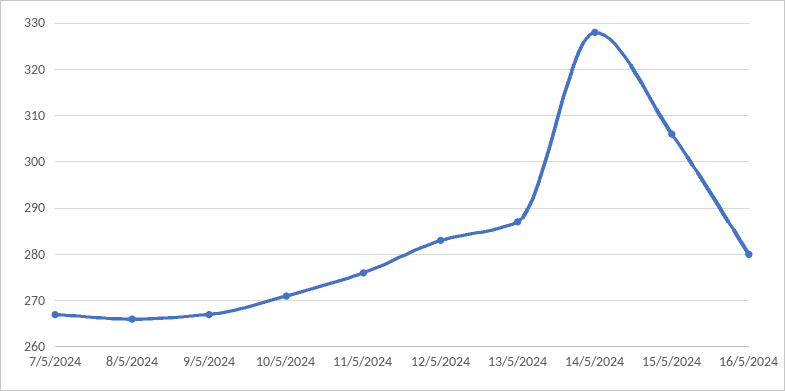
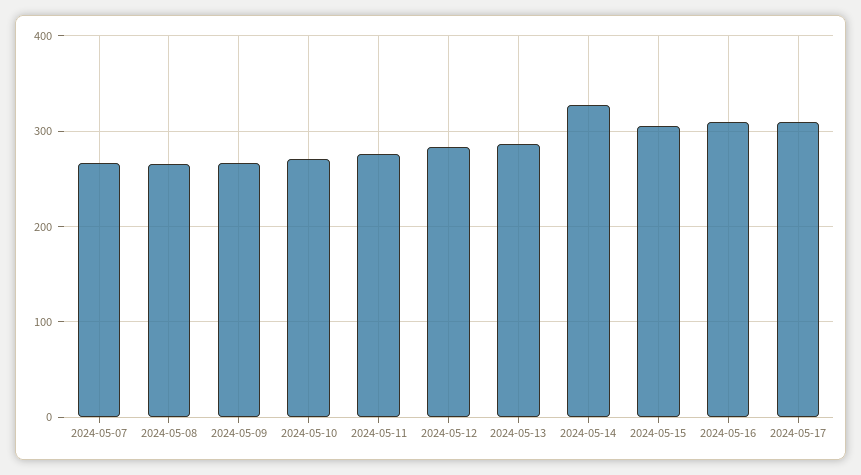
16/5/2024: 280 -> 310
2024-05-17: none -> 310

